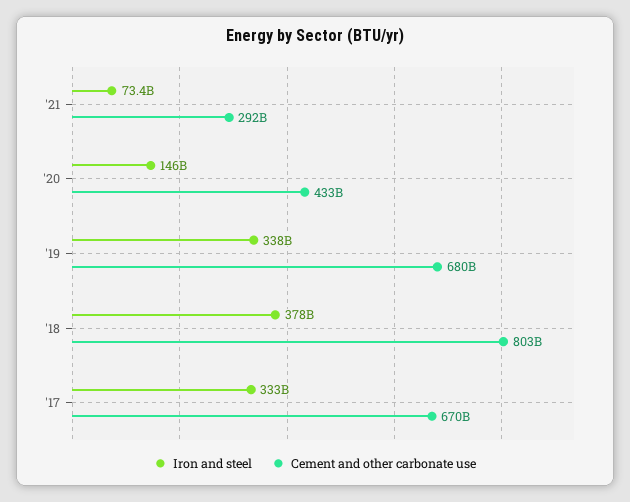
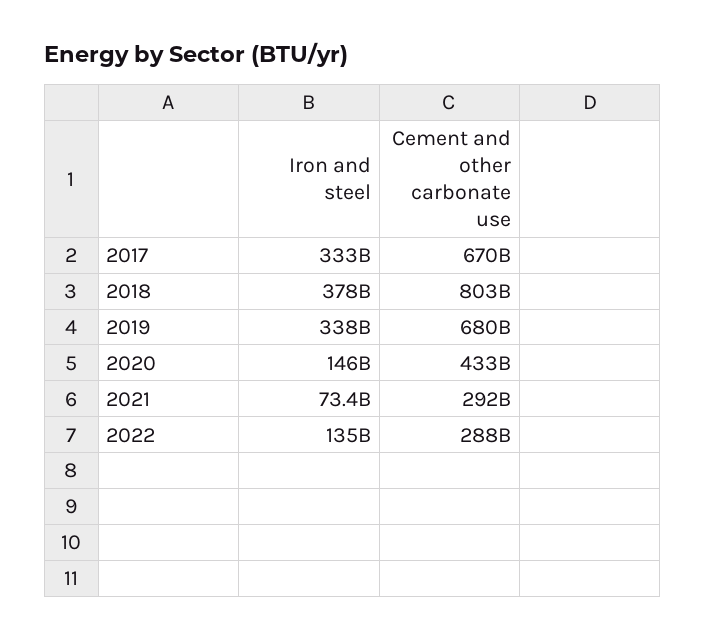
Iron and steel, 2022: none -> 135000000000
Cement and other carbonate use, 2022: none -> 288000000000

